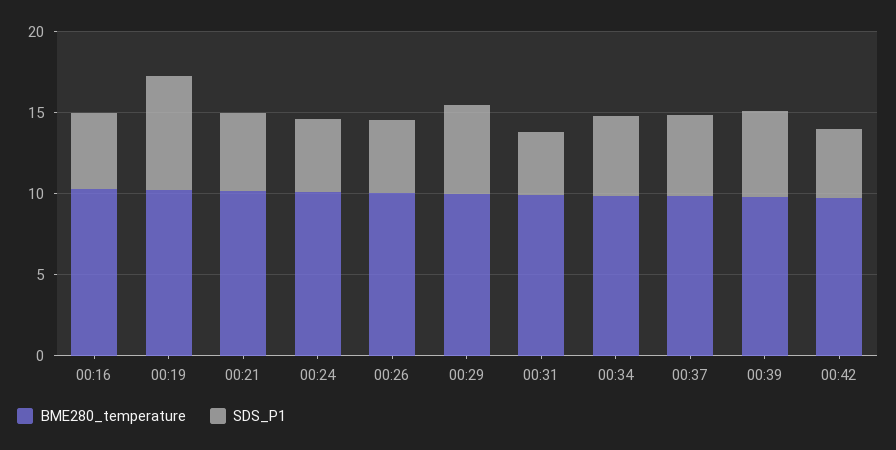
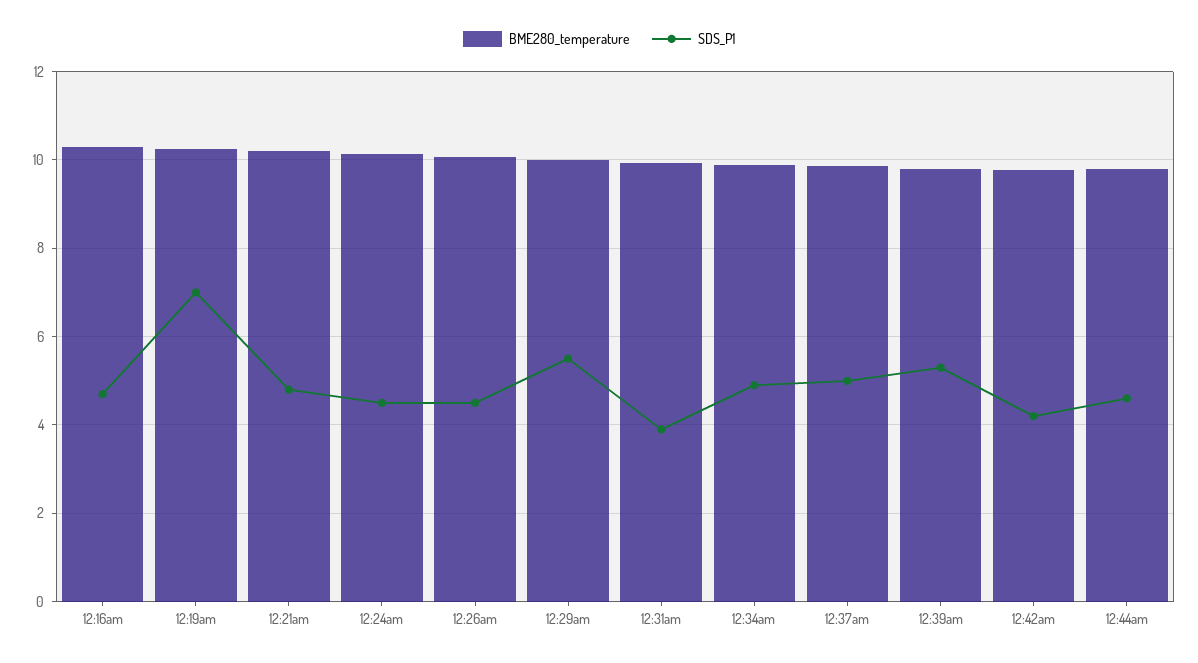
BME280_temperature, 12:44am: none -> 9.8
SDS_P1, 12:44am: none -> 4.6

